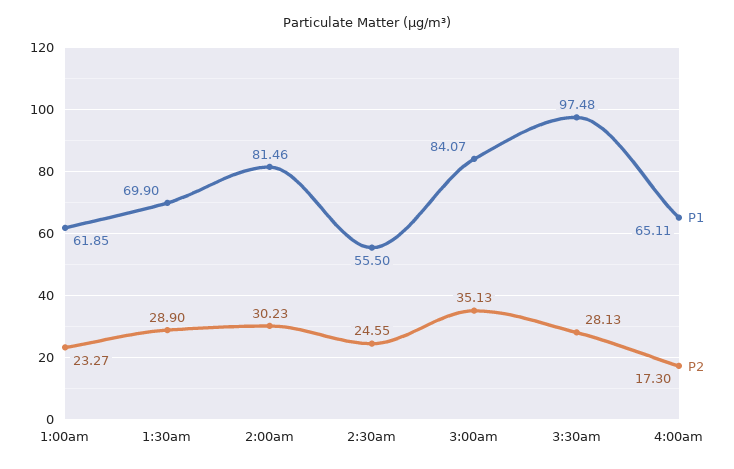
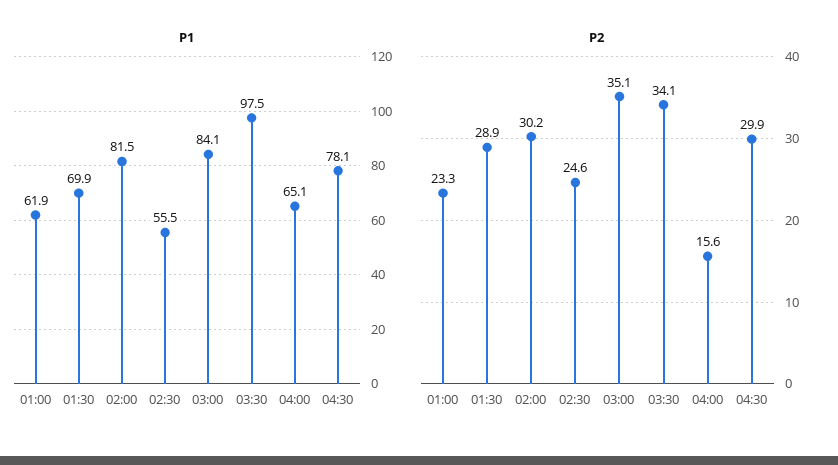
P2, 3:30am: 28.13 -> 34.1
P2, 4:00am: 17.3 -> 15.6
P1, 04:30: none -> 78.1
P2, 04:30: none -> 29.9

